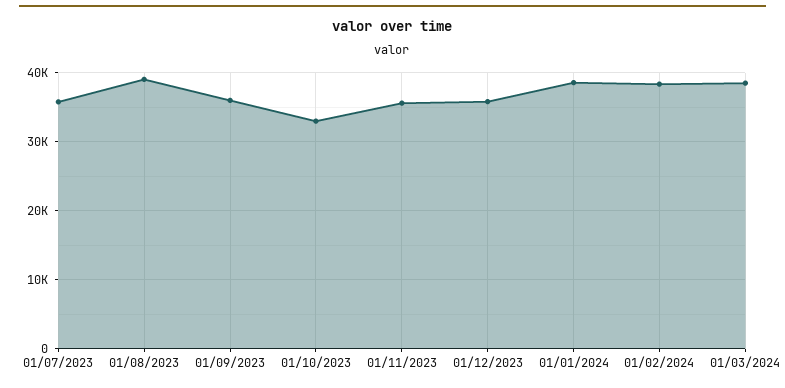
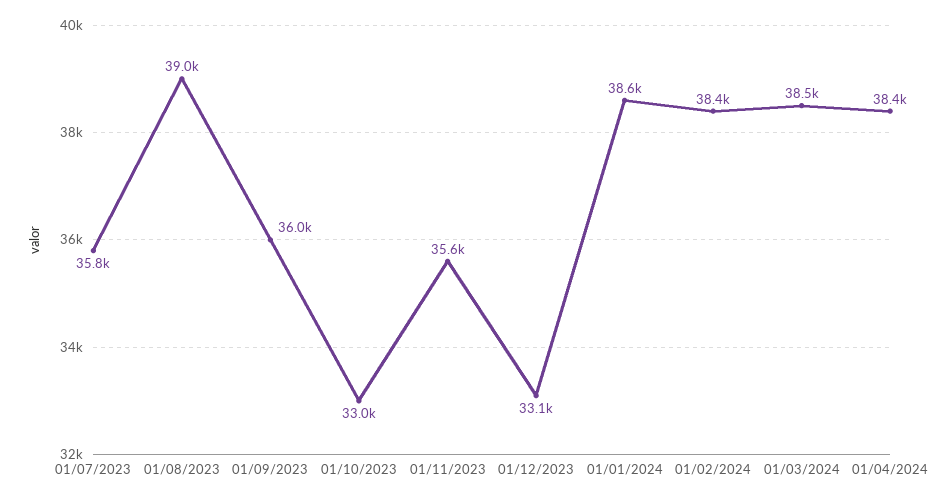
01/12/2023: 36000 -> 33100
01/04/2024: none -> 38400

